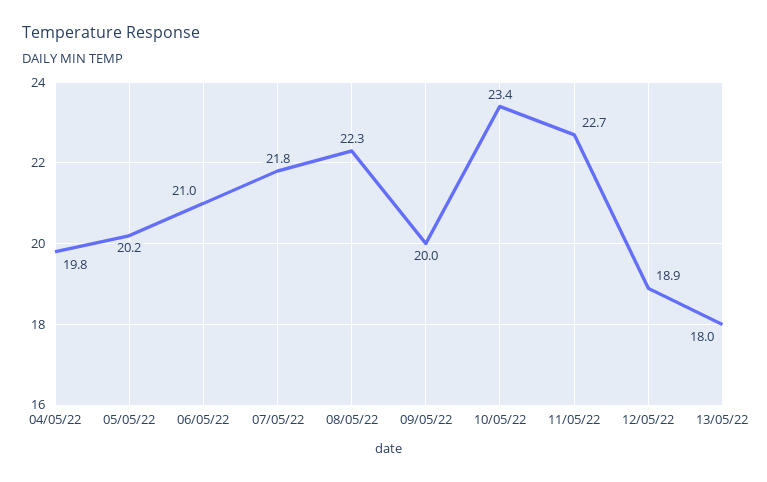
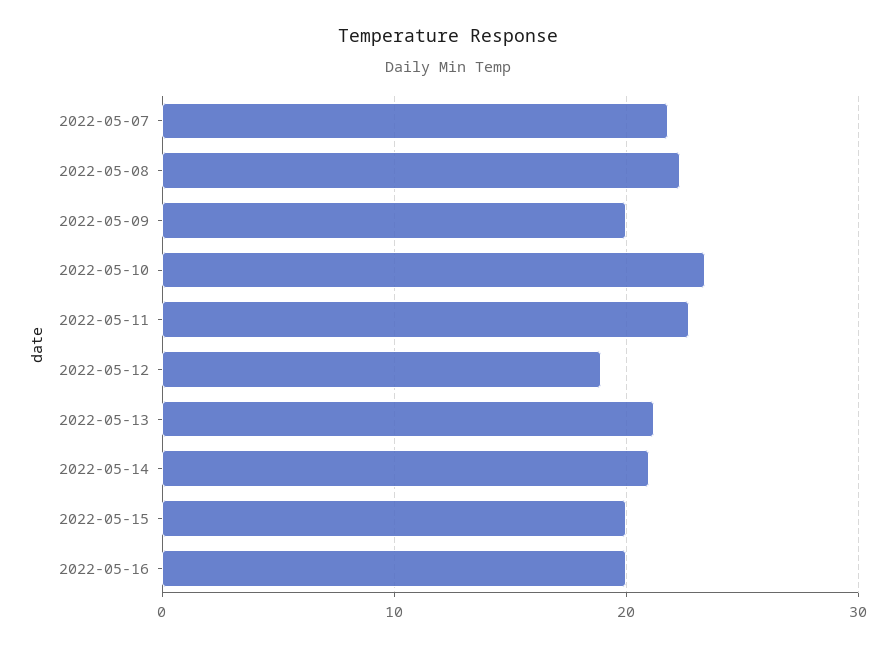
04/05/22: 19.8 -> none
05/05/22: 20.2 -> none
06/05/22: 21 -> none
13/05/22: 18 -> 21
2022-05-14: none -> 21
2022-05-15: none -> 20
2022-05-16: none -> 20

